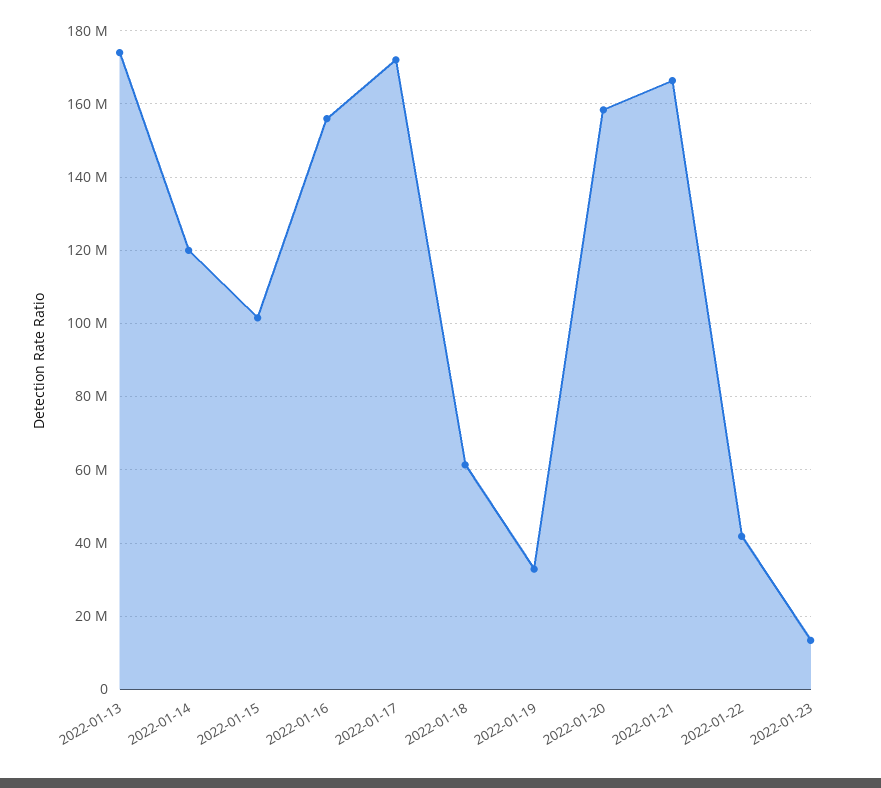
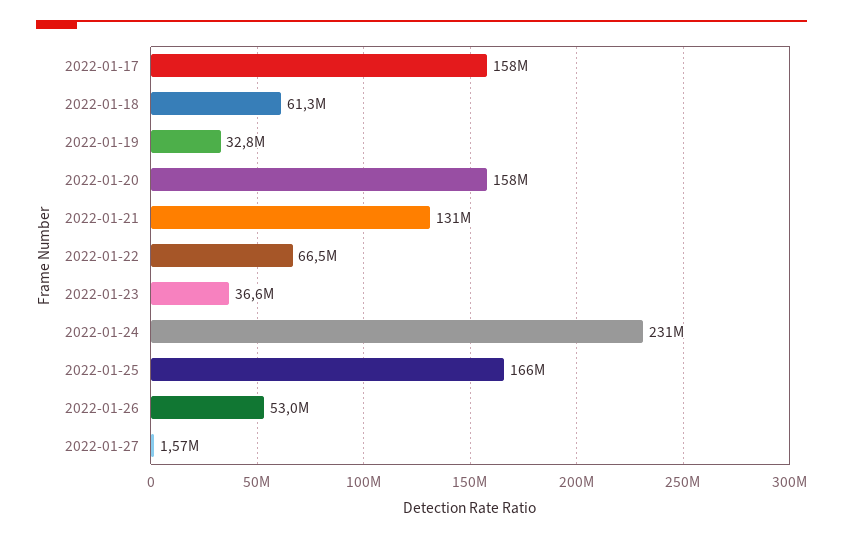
2022-01-13: 174000000 -> none
2022-01-14: 120000000 -> none
2022-01-15: 102000000 -> none
2022-01-16: 156000000 -> none
2022-01-17: 172000000 -> 158000000
2022-01-21: 166000000 -> 131000000
2022-01-22: 42000000 -> 66500000
2022-01-23: 14000000 -> 36600000
2022-01-24: none -> 231000000
2022-01-25: none -> 166000000
2022-01-26: none -> 53000000
2022-01-27: none -> 1570000

